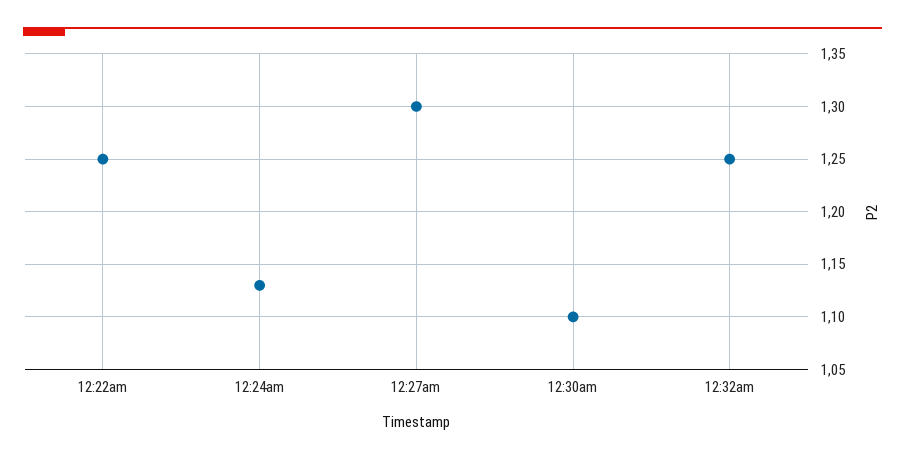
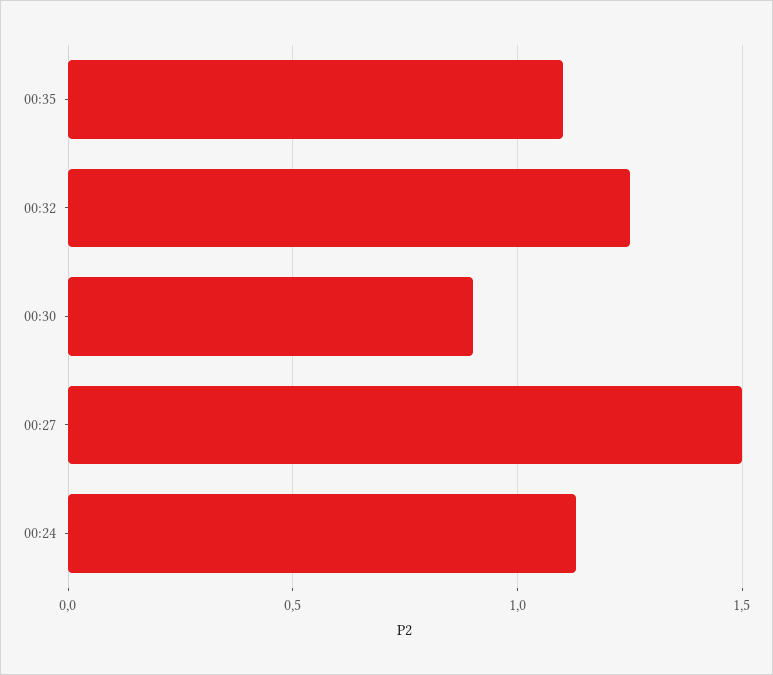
12:22am: 1.25 -> none
12:27am: 1.3 -> 1.5
12:30am: 1.1 -> 0.9
00:35: none -> 1.1

